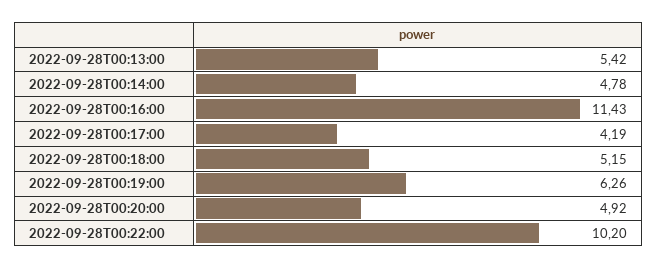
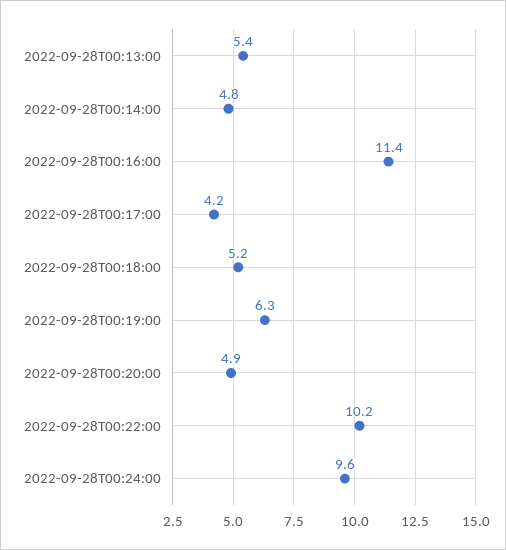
2022-09-28T00:24:00: none -> 9.6

